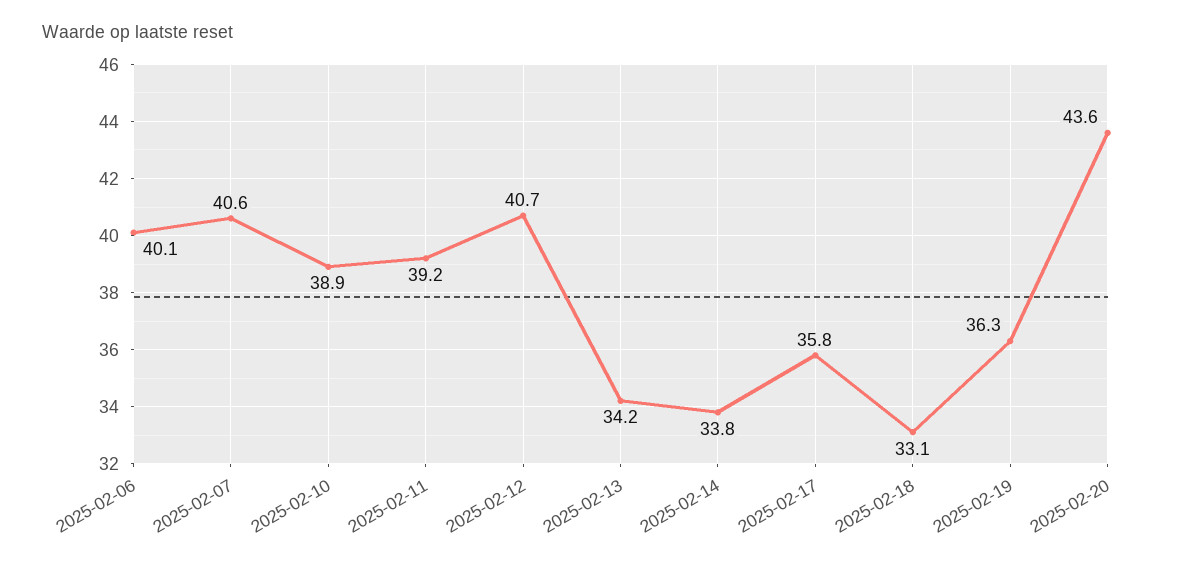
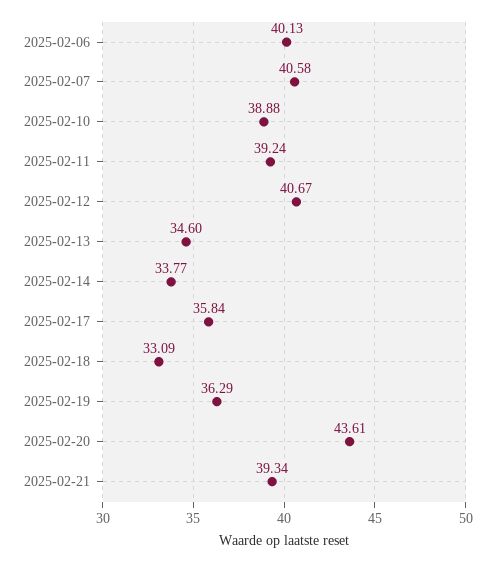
2025-02-13: 34.2 -> 34.6
2025-02-21: none -> 39.34

